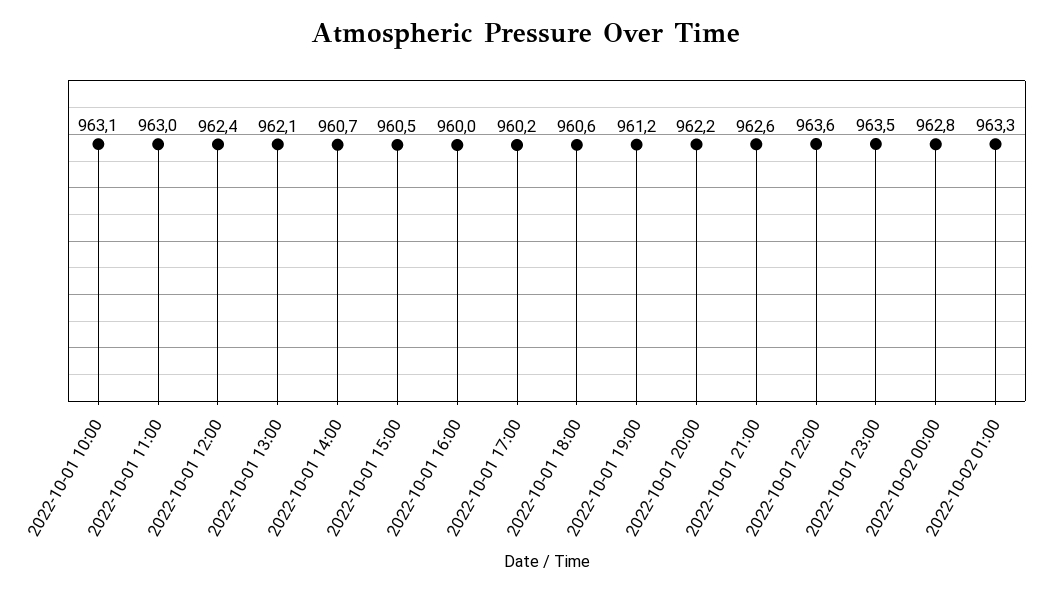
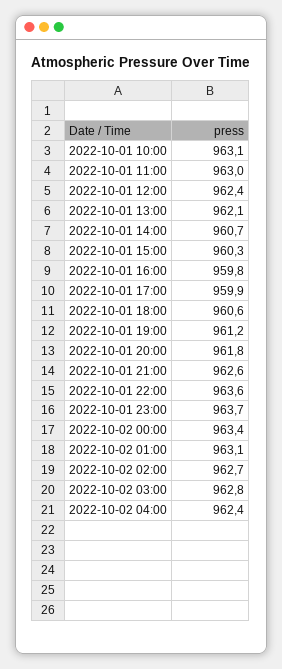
2022-10-01 15:00: 960.5 -> 960.3
2022-10-01 16:00: 960 -> 959.8
2022-10-01 17:00: 960.2 -> 959.9
2022-10-01 20:00: 962.2 -> 961.8
2022-10-01 23:00: 963.5 -> 963.7
2022-10-02 00:00: 962.8 -> 963.4
2022-10-02 01:00: 963.3 -> 963.1
2022-10-02 02:00: none -> 962.7
2022-10-02 03:00: none -> 962.8
2022-10-02 04:00: none -> 962.4

